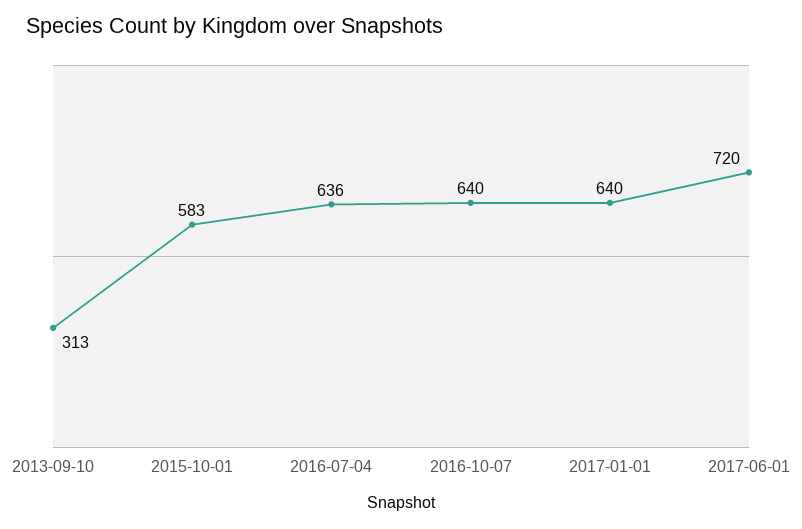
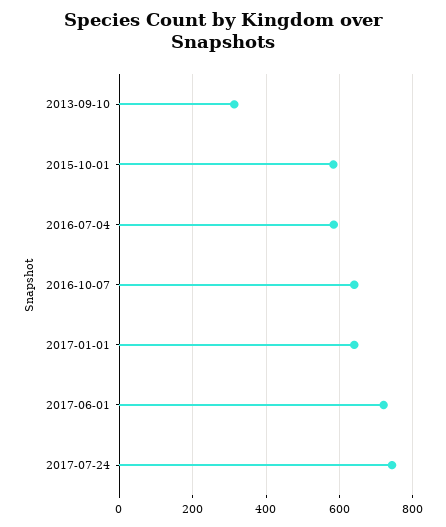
2016-07-04: 636 -> 580
2017-07-24: none -> 740

